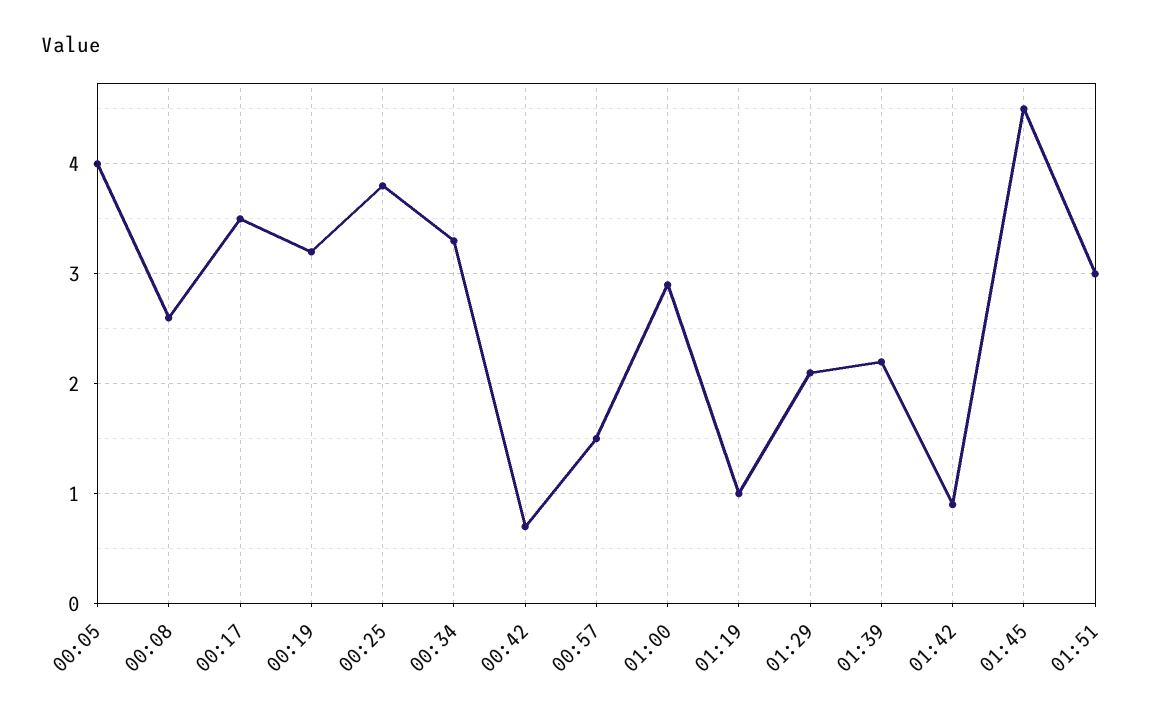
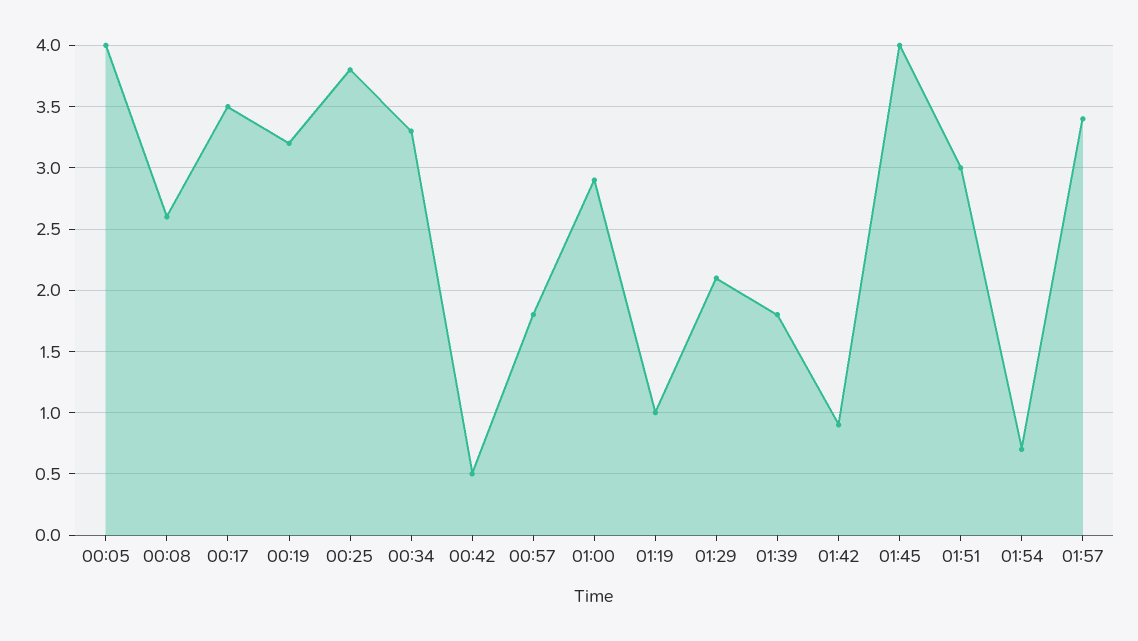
00:42: 0.7 -> 0.5
00:57: 1.5 -> 1.8
01:39: 2.2 -> 1.8
01:45: 4.5 -> 4
01:54: none -> 0.7
01:57: none -> 3.4

